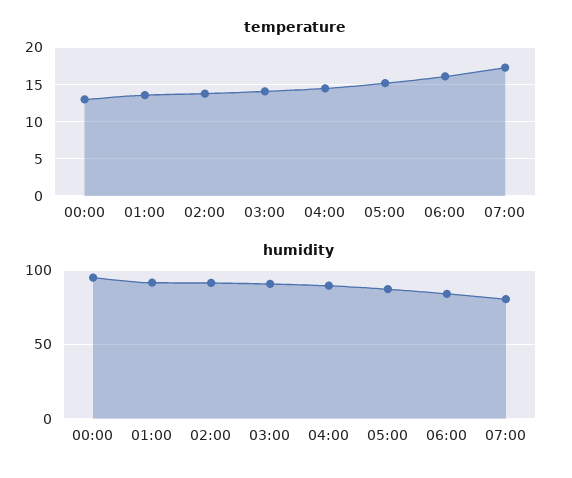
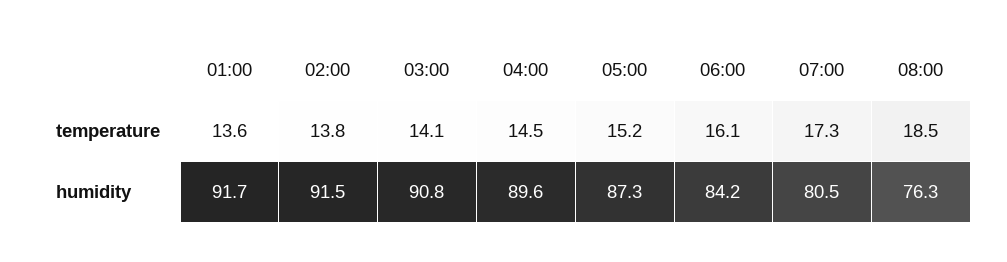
temperature, 00:00: 13 -> none
humidity, 00:00: 95 -> none
temperature, 08:00: none -> 18.5
humidity, 08:00: none -> 76.3

